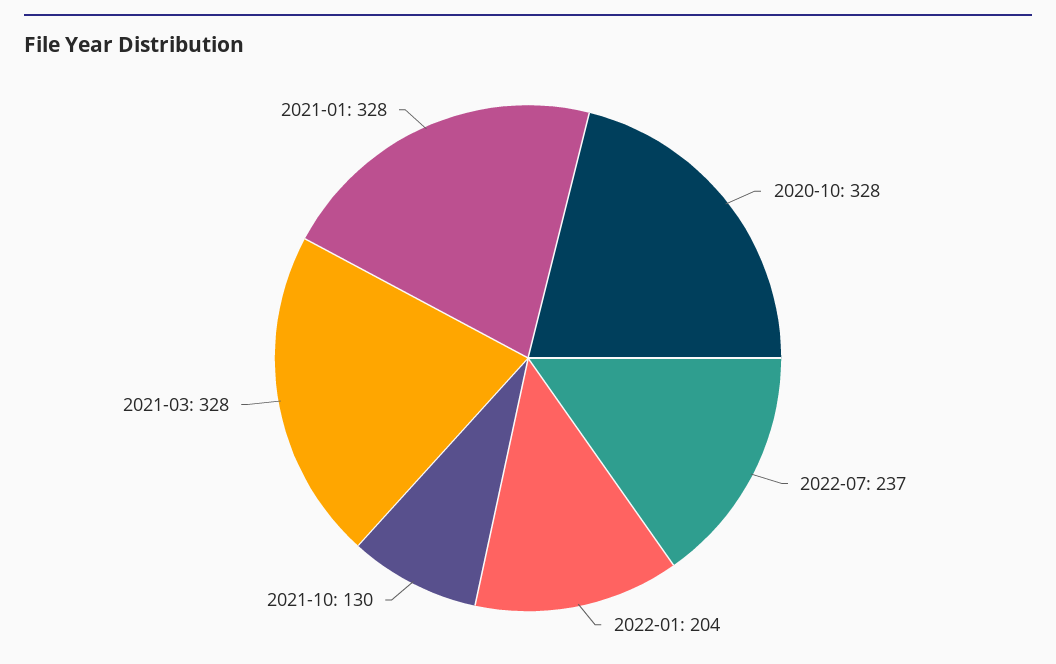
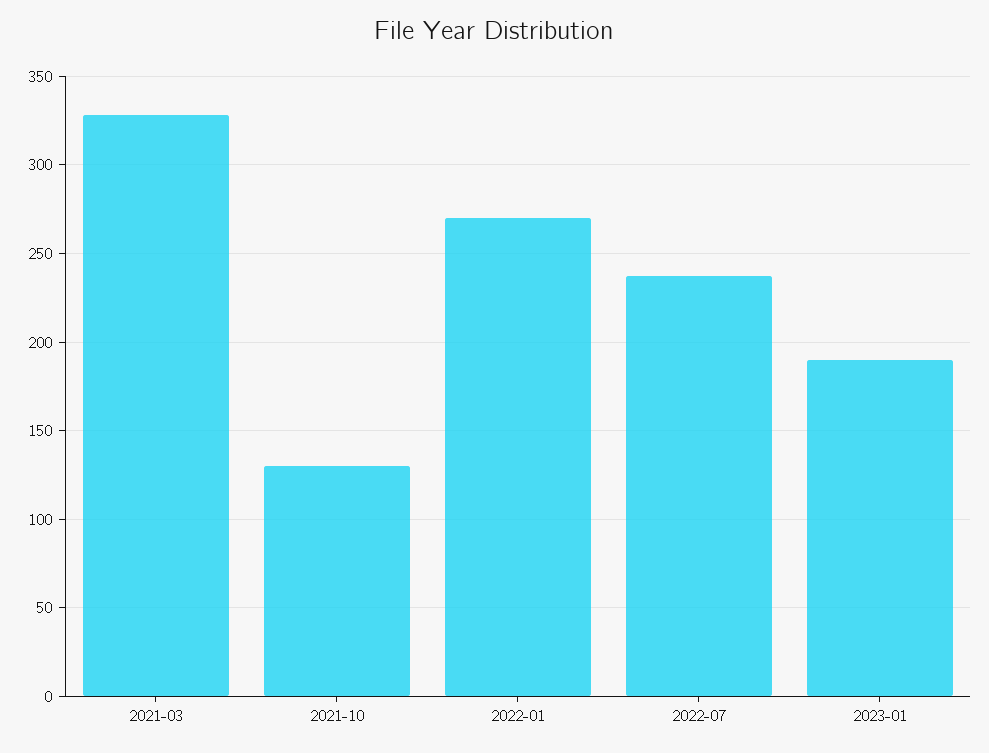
2020-10: 328 -> none
2022-01: 204 -> 270
2021-01: 328 -> none
2023-01: none -> 190

